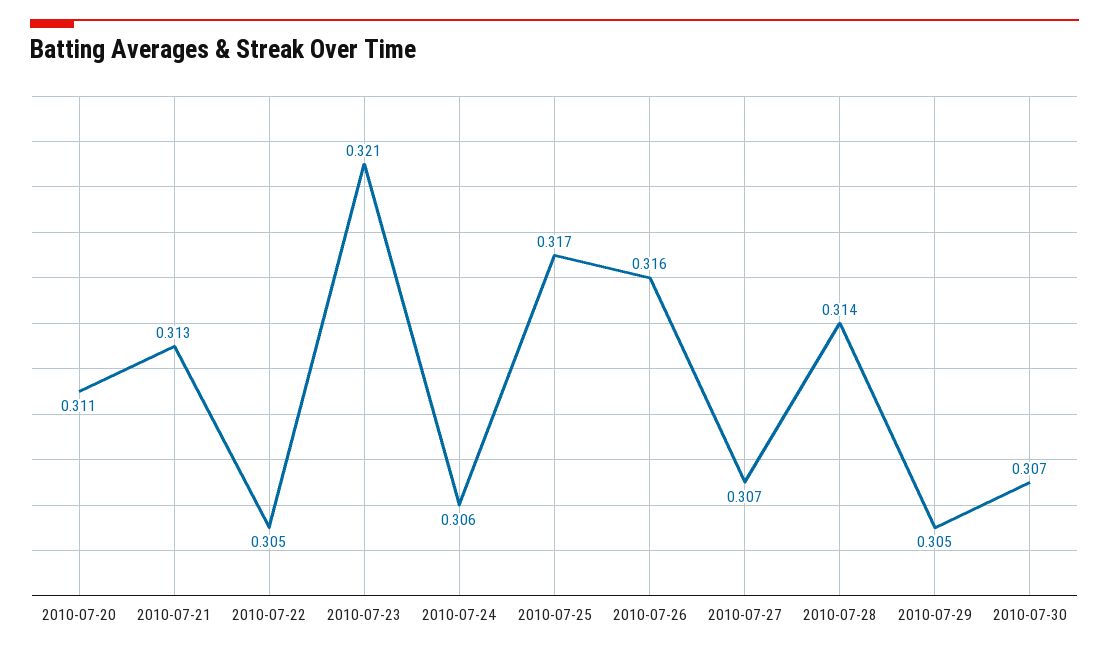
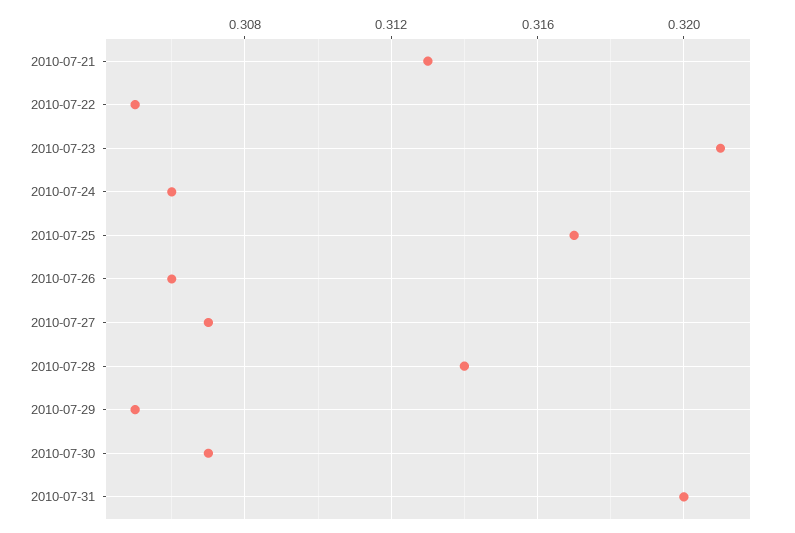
2010-07-20: 0.311 -> none
2010-07-26: 0.316 -> 0.306
2010-07-31: none -> 0.32

